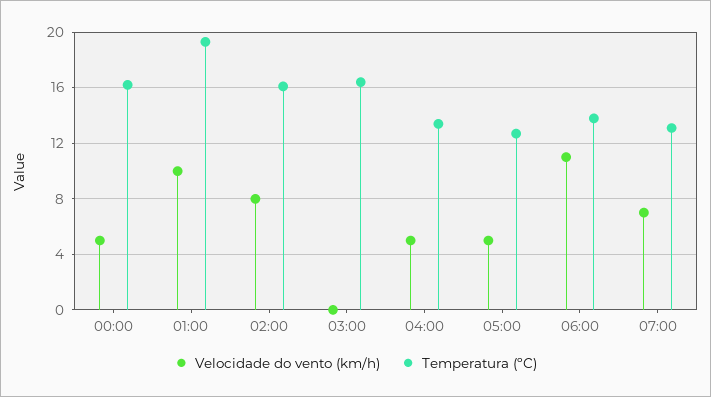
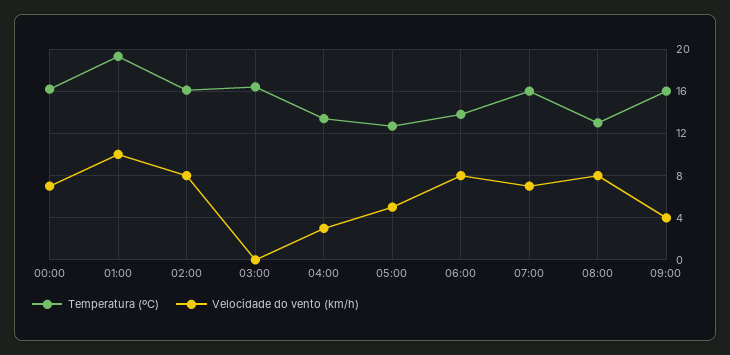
Velocidade do vento (km/h), 00:00: 5 -> 7
Velocidade do vento (km/h), 04:00: 5 -> 3
Velocidade do vento (km/h), 06:00: 11 -> 8
Temperatura (ºC), 07:00: 13 -> 16
Temperatura (ºC), 08:00: none -> 13
Velocidade do vento (km/h), 08:00: none -> 8
Temperatura (ºC), 09:00: none -> 16
Velocidade do vento (km/h), 09:00: none -> 4

